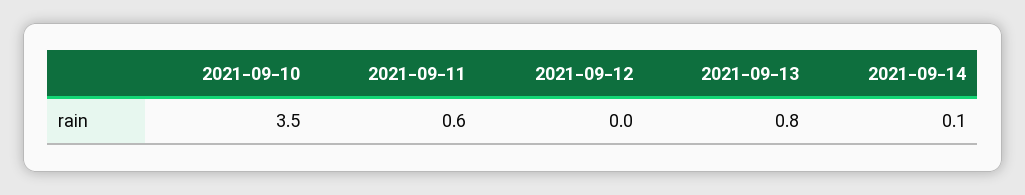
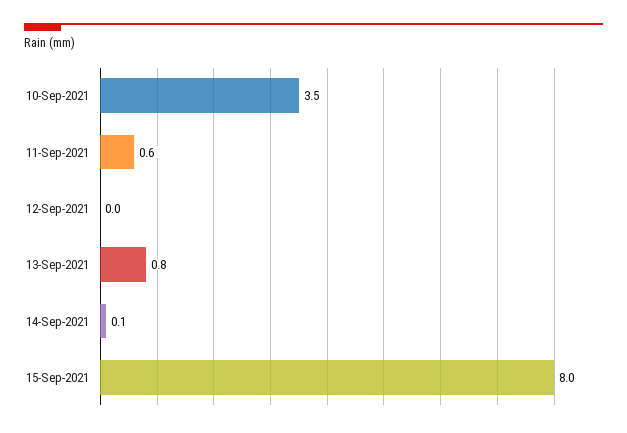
15-Sep-2021: none -> 8

